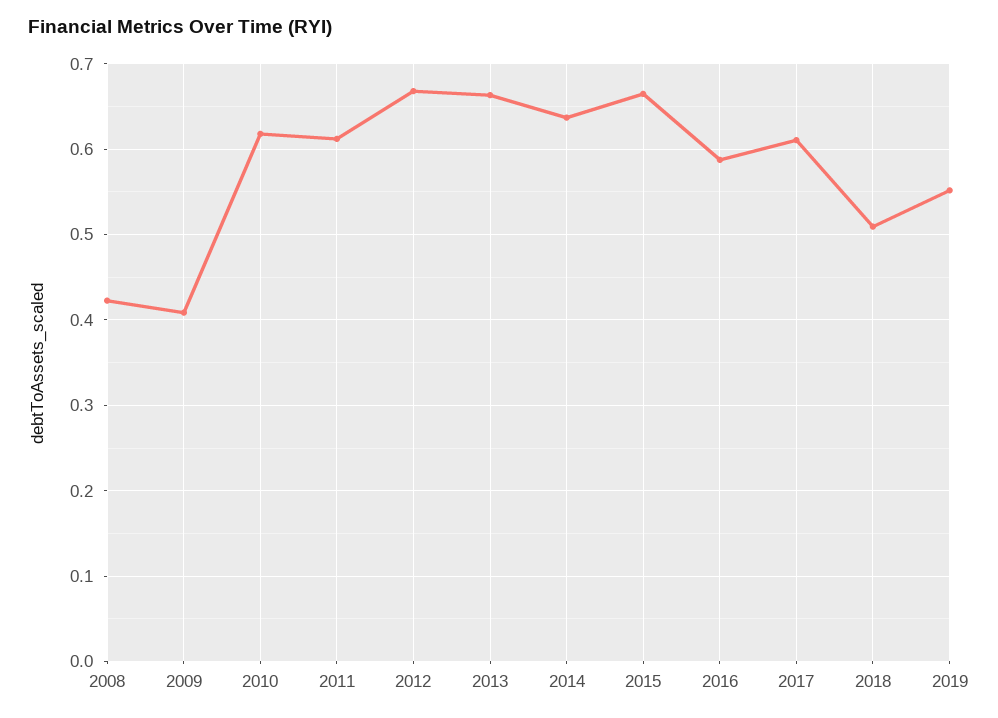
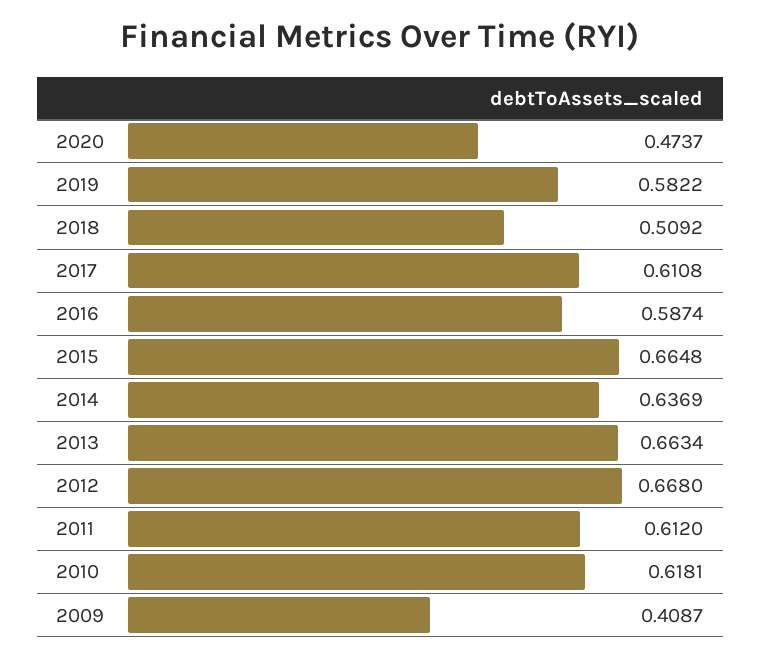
2008: 0.42 -> none
2019: 0.55 -> 0.5822
2020: none -> 0.4737

